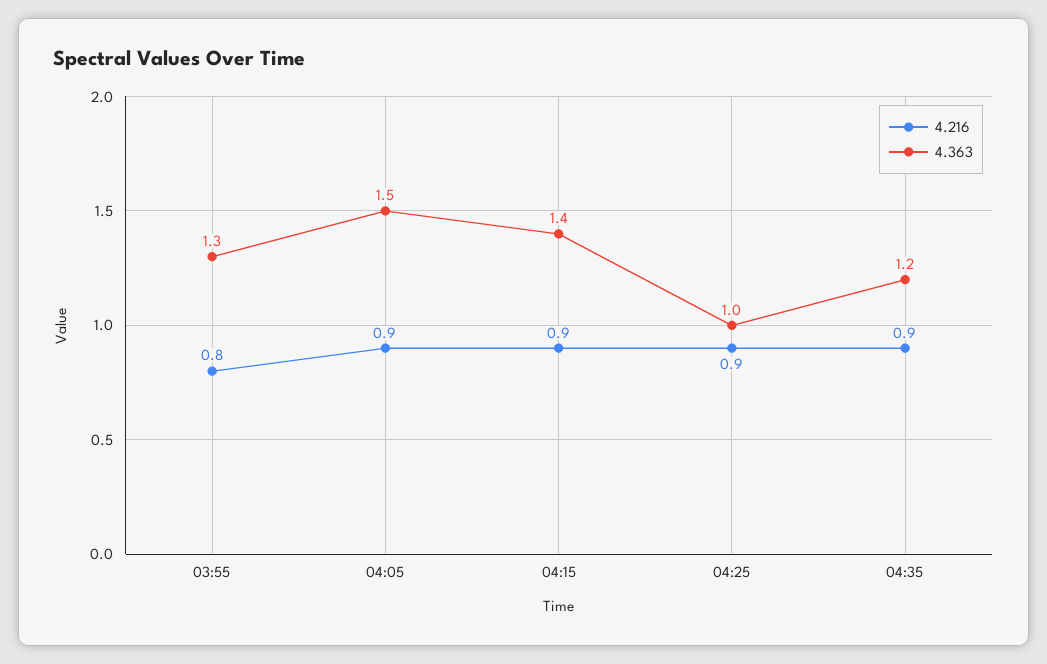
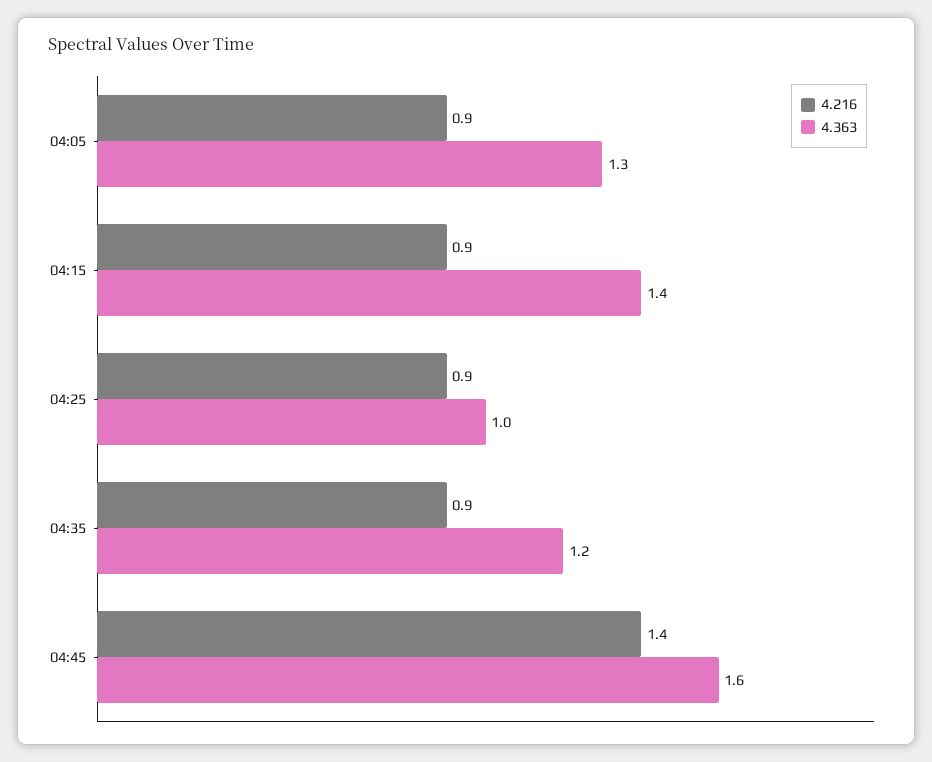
4.216, 03:55: 0.8 -> none
4.363, 03:55: 1.3 -> none
4.363, 04:05: 1.5 -> 1.3
4.216, 04:45: none -> 1.4
4.363, 04:45: none -> 1.6

